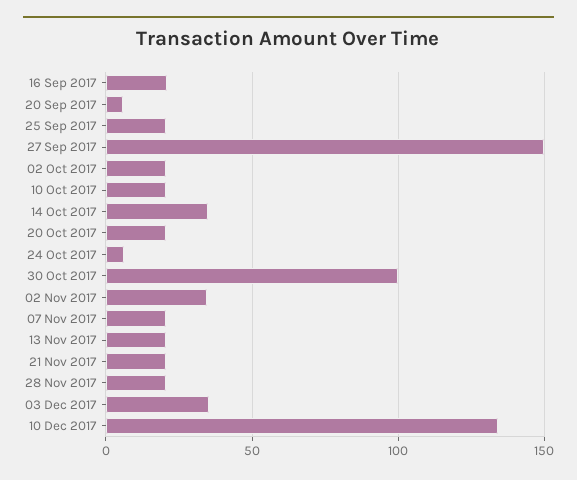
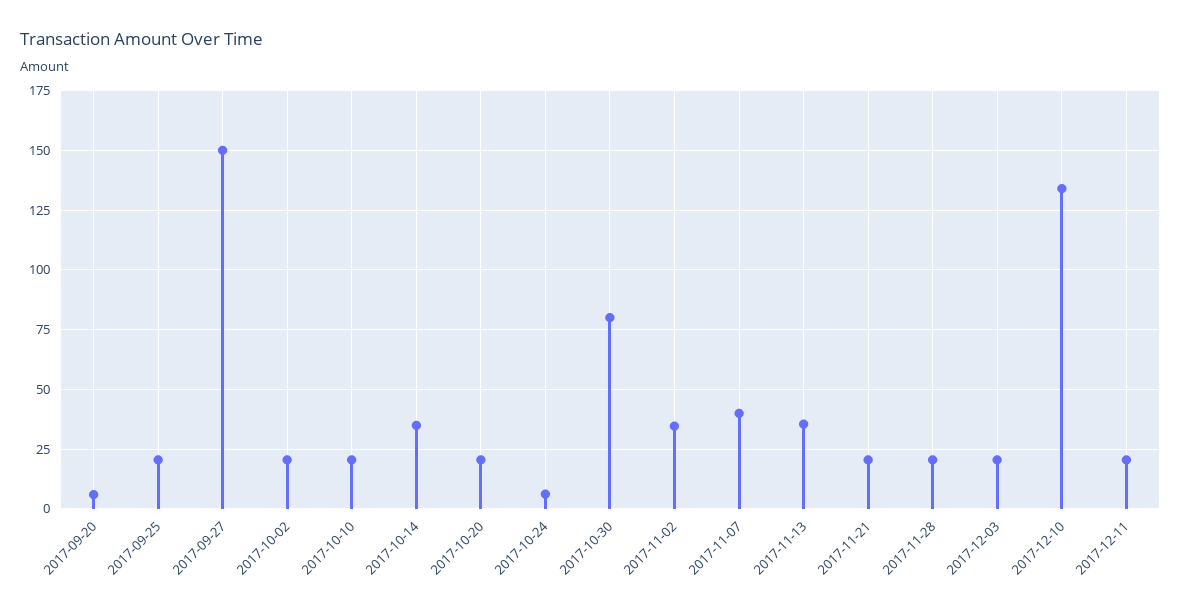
16 Sep 2017: 20 -> none
30 Oct 2017: 100 -> 80
07 Nov 2017: 20 -> 40
13 Nov 2017: 20 -> 35
03 Dec 2017: 35 -> 20
2017-12-11: none -> 20

